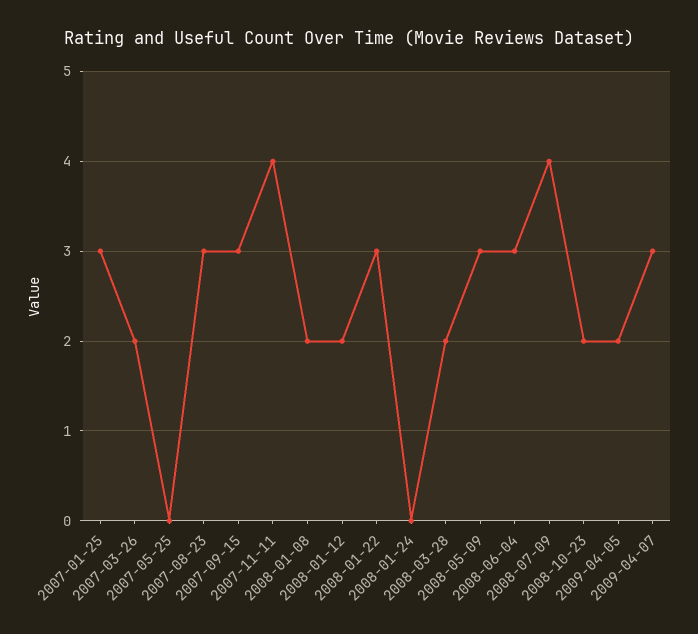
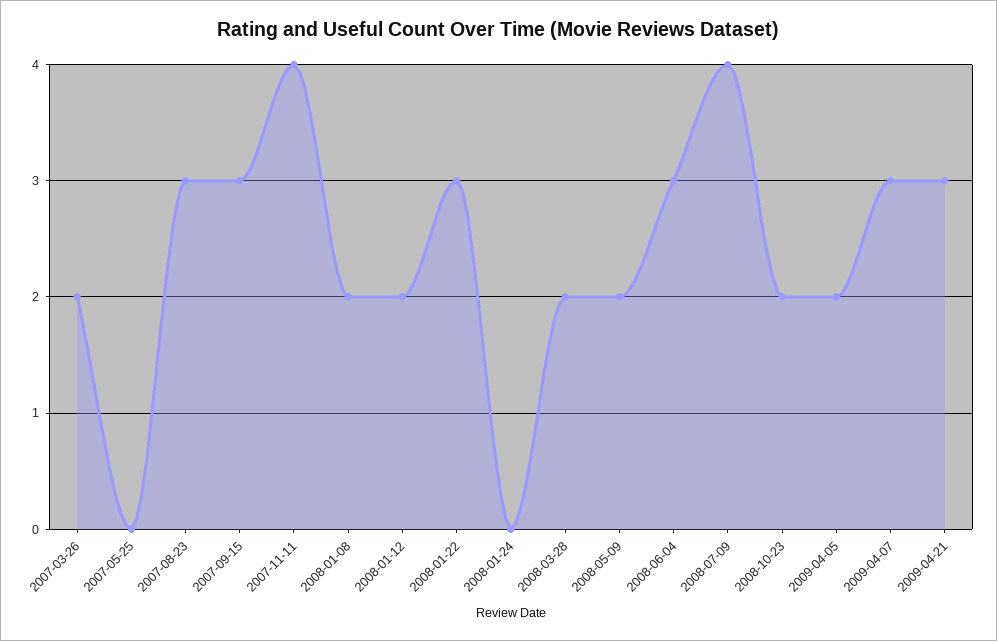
2007-01-25: 3 -> none
2008-05-09: 3 -> 2
2009-04-21: none -> 3

